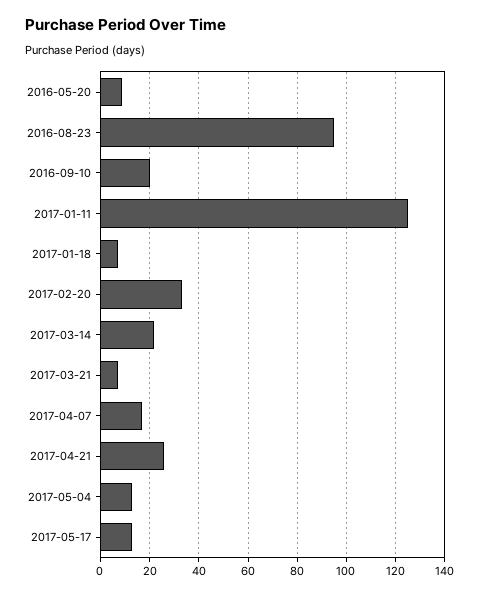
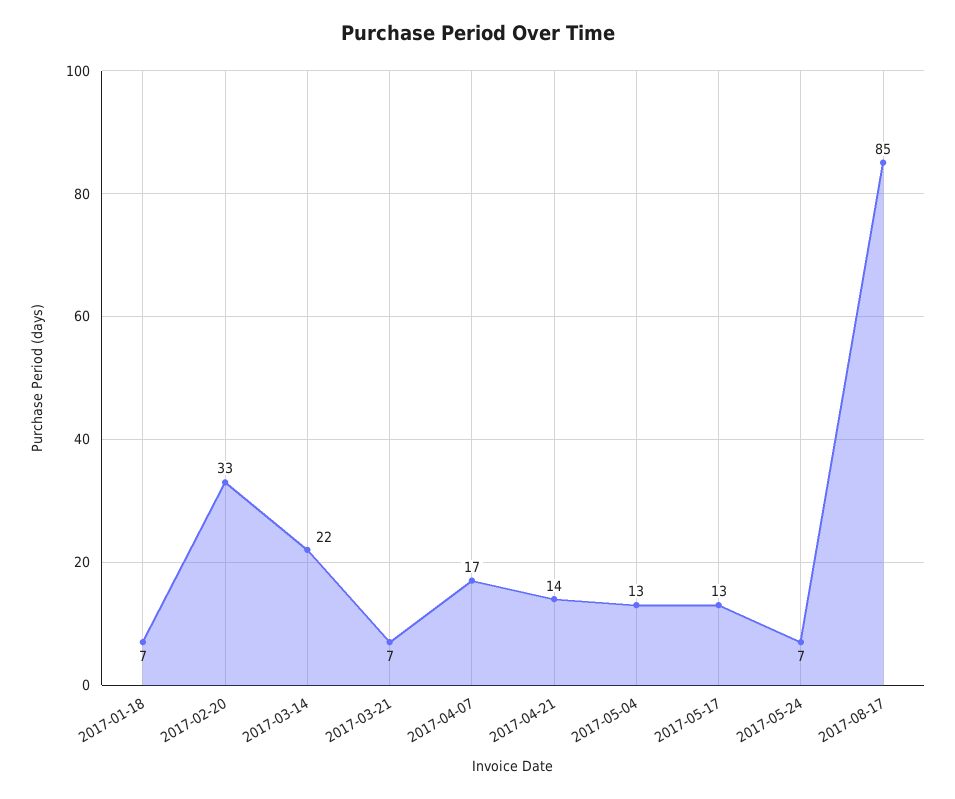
2016-05-20: 10 -> none
2016-08-23: 95 -> none
2016-09-10: 20 -> none
2017-01-11: 125 -> none
2017-04-21: 25 -> 14
2017-05-24: none -> 7
2017-08-17: none -> 85

